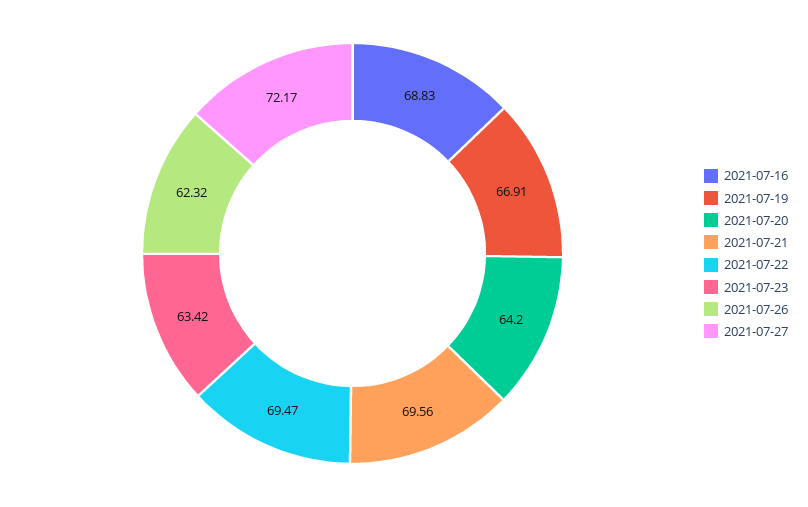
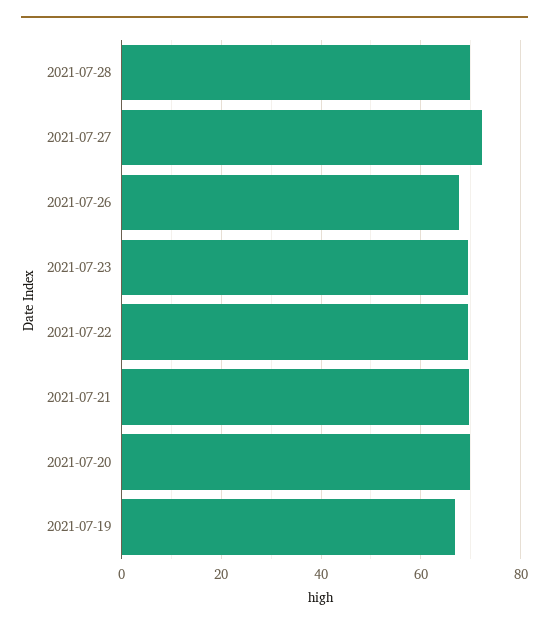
2021-07-16: 68.83 -> none
2021-07-20: 64.2 -> 70
2021-07-23: 63.42 -> 70
2021-07-26: 62.32 -> 68
2021-07-28: none -> 70

